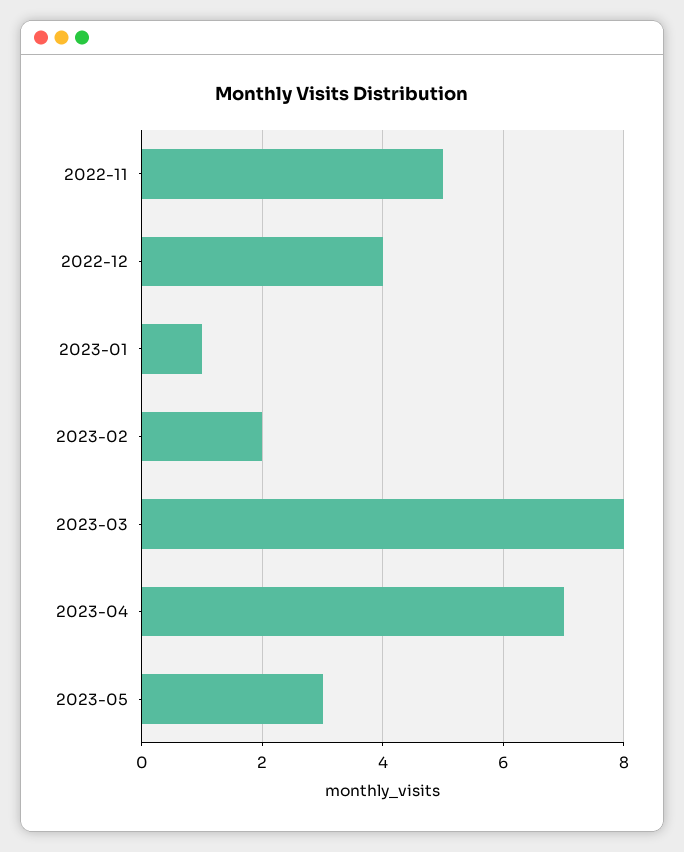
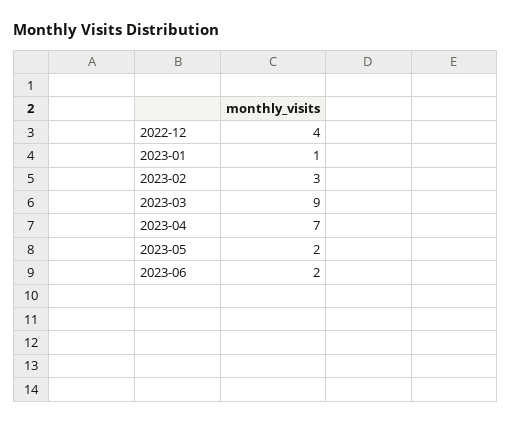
2022-11: 5 -> none
2023-02: 2 -> 3
2023-03: 8 -> 9
2023-05: 3 -> 2
2023-06: none -> 2

